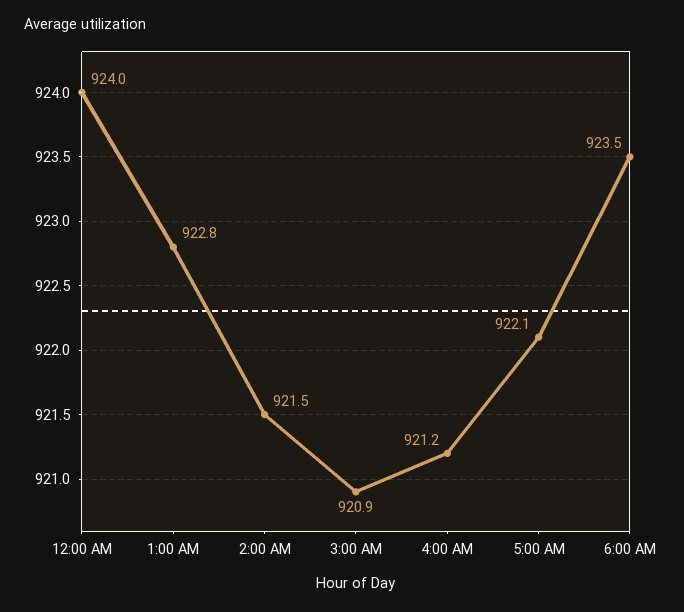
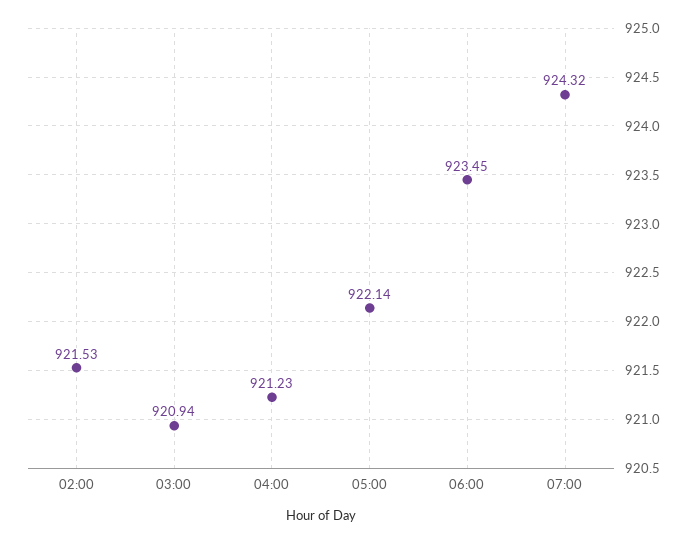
12:00 AM: 924 -> none
1:00 AM: 922.8 -> none
07:00: none -> 924.32

